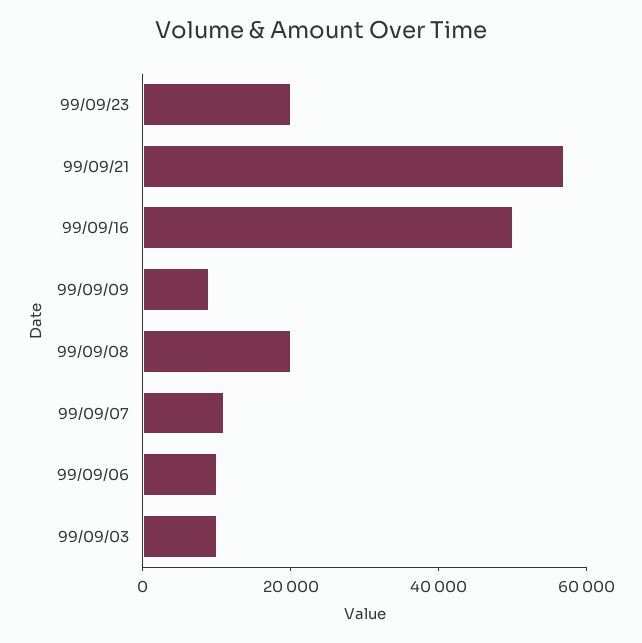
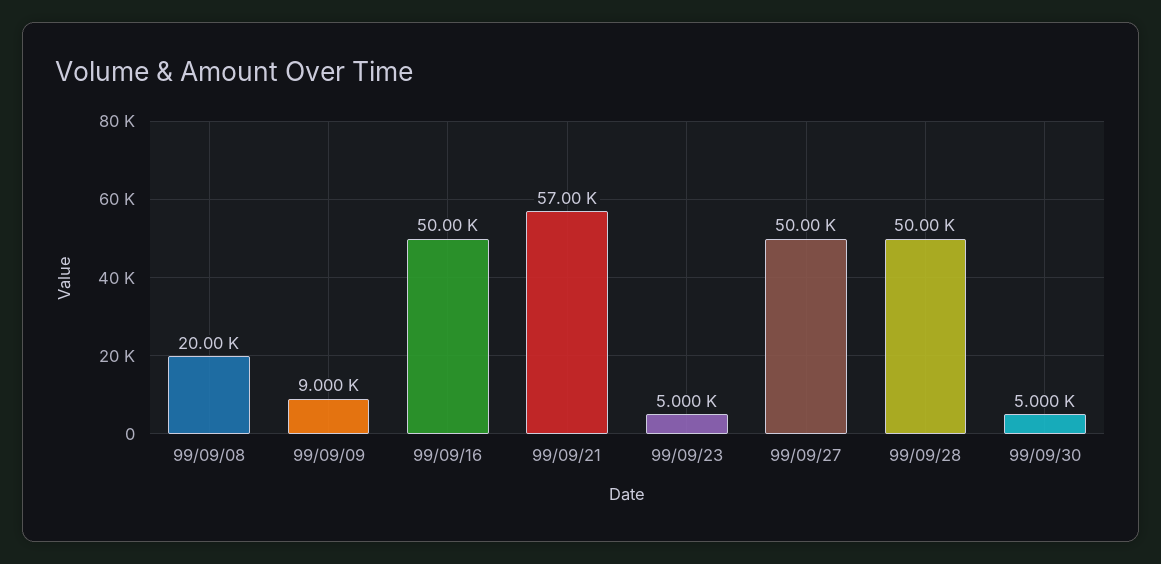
99/09/23: 20000 -> 5000
99/09/07: 10000 -> none
99/09/06: 10000 -> none
99/09/03: 10000 -> none
99/09/27: none -> 50000
99/09/28: none -> 50000
99/09/30: none -> 5000

